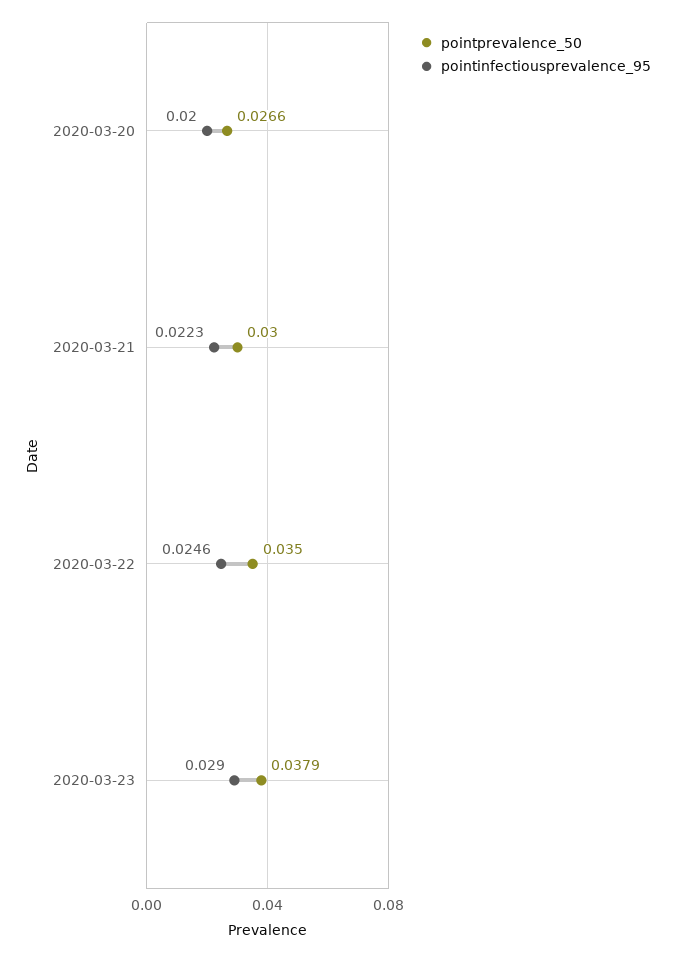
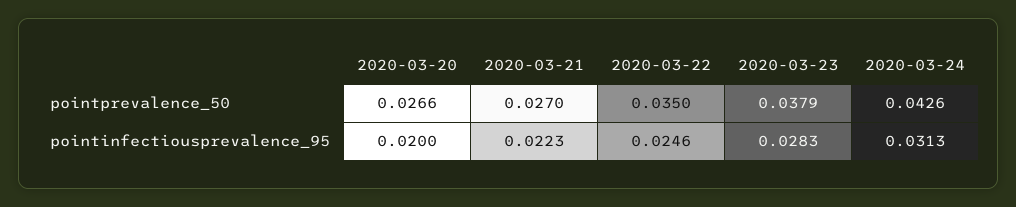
pointprevalence_50, 2020-03-21: 0.03 -> 0.027
pointinfectiousprevalence_95, 2020-03-23: 0.029 -> 0.0283
pointprevalence_50, 2020-03-24: none -> 0.0426
pointinfectiousprevalence_95, 2020-03-24: none -> 0.0313

